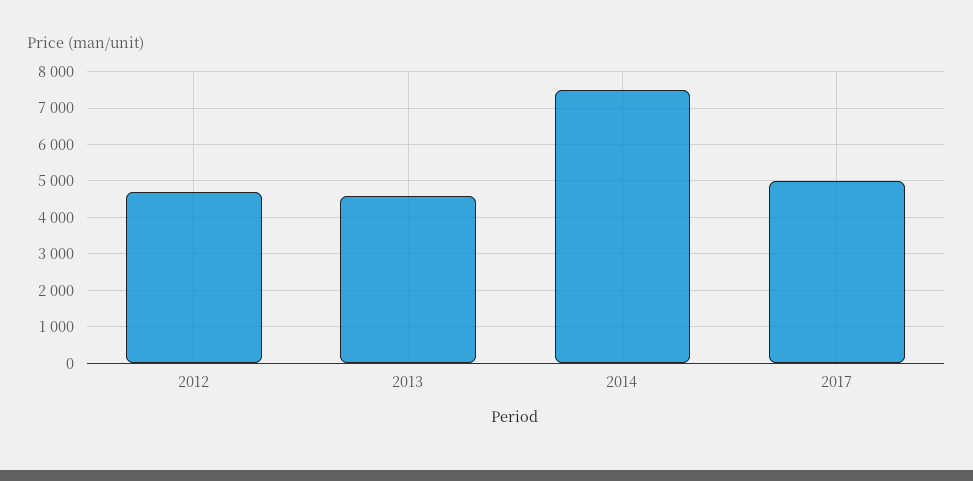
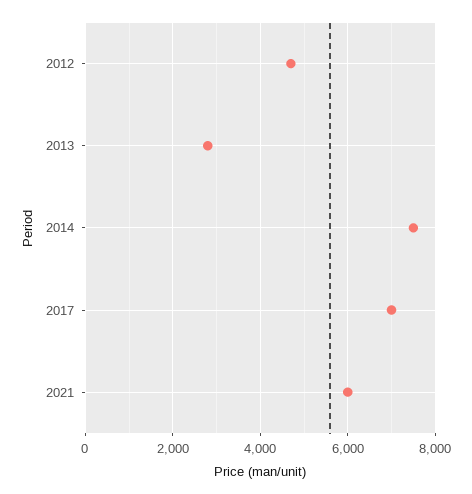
2013: 4600 -> 2800
2017: 5000 -> 7000
2021: none -> 6000

